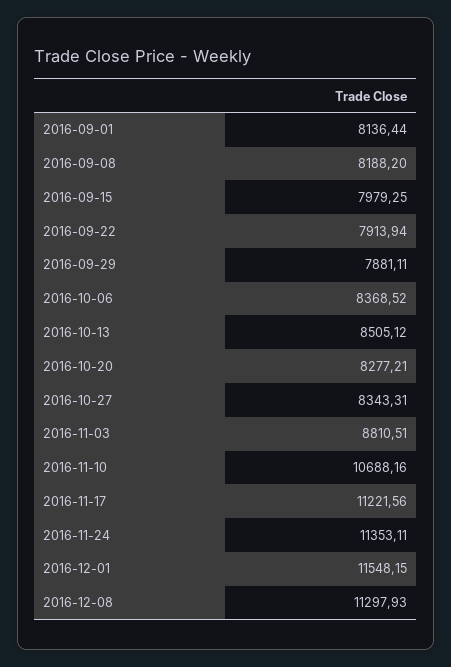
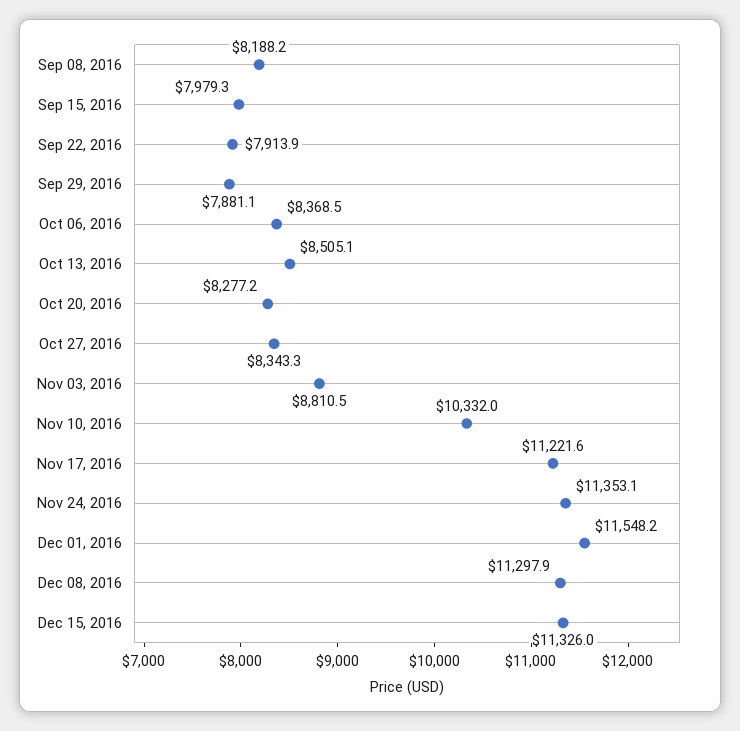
2016-09-01: 8136.44 -> none
2016-11-10: 10688.16 -> 10332
Dec 15, 2016: none -> 11326

